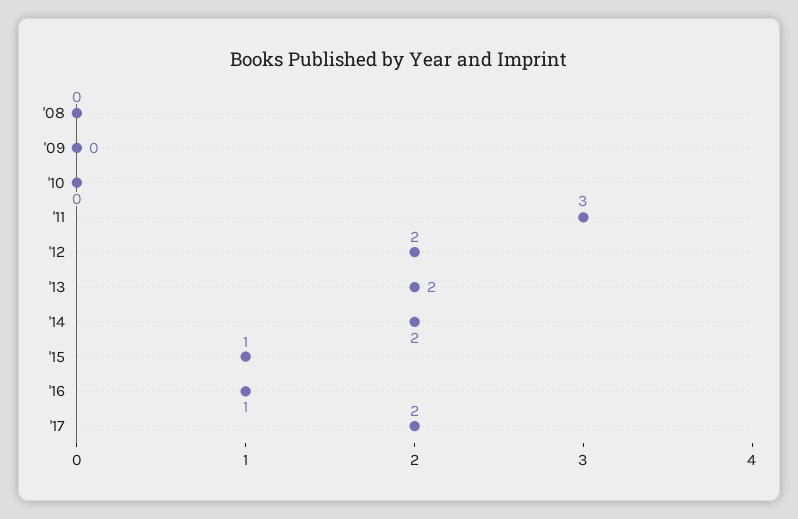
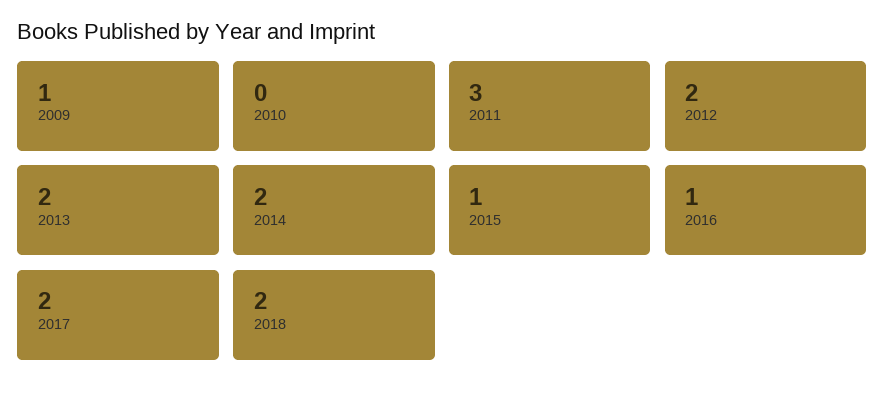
'08: 0 -> none
'09: 0 -> 1
2018: none -> 2

